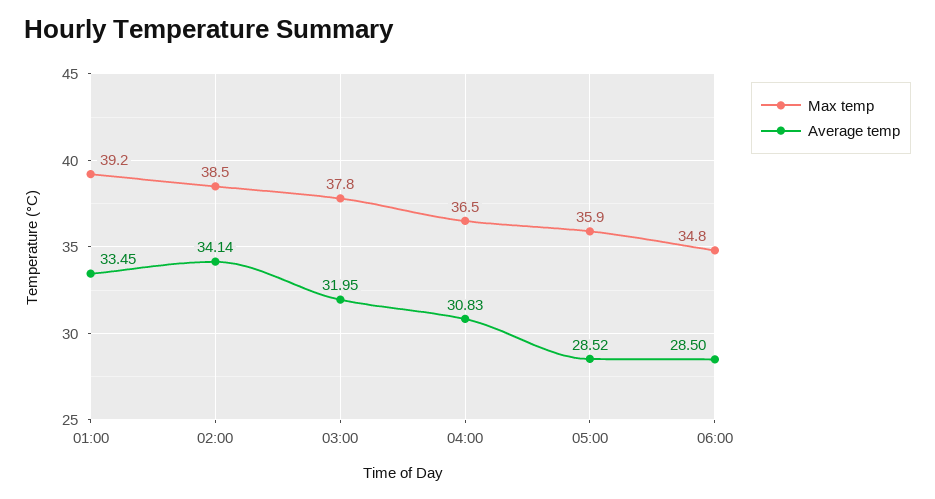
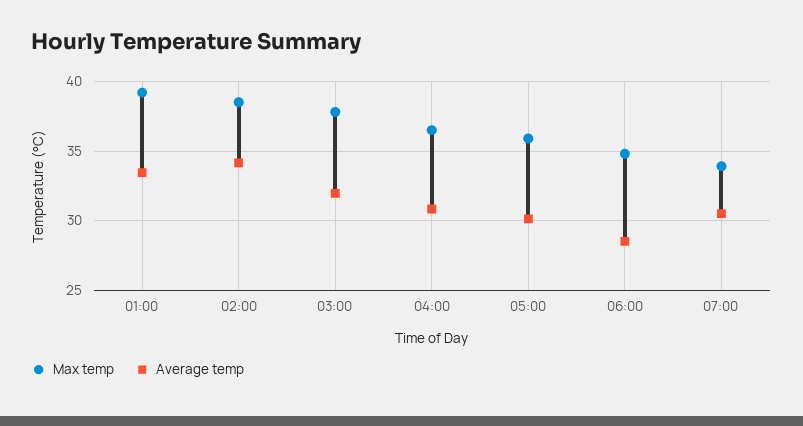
Average temp, 05:00: 28.52 -> 30
Max temp, 07:00: none -> 34
Average temp, 07:00: none -> 30.5

